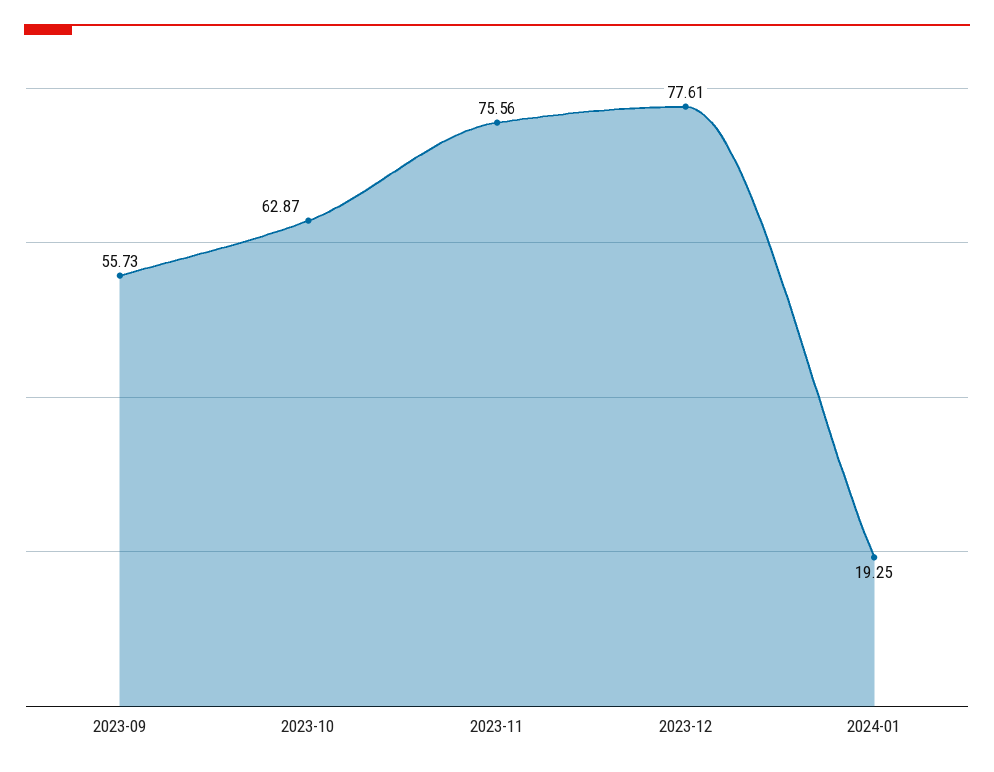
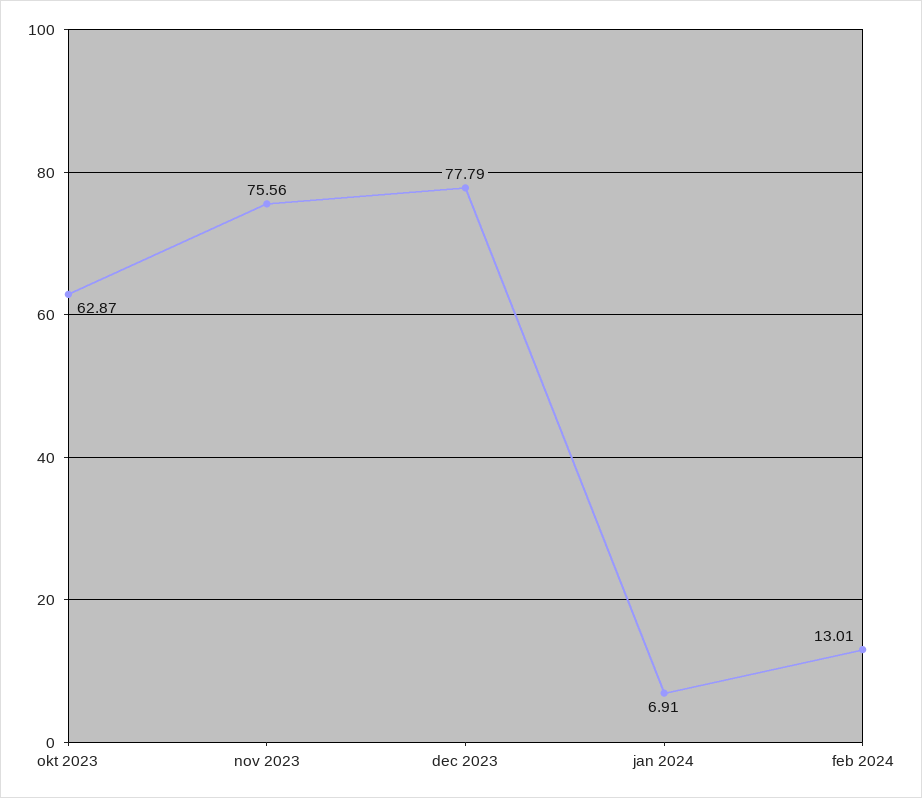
2023-09: 55.73 -> none
2023-12: 77.61 -> 77.79
2024-01: 19.25 -> 6.91
feb 2024: none -> 13.01

